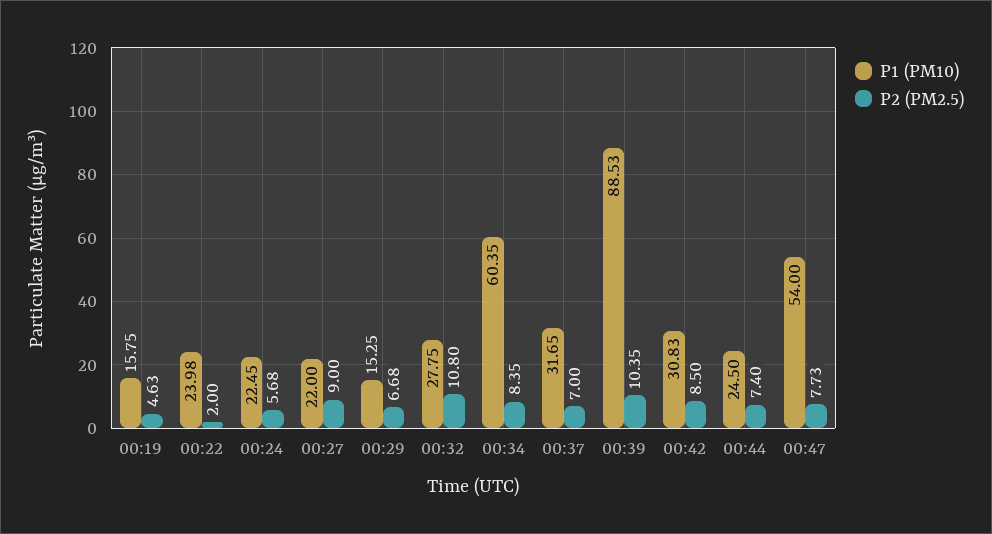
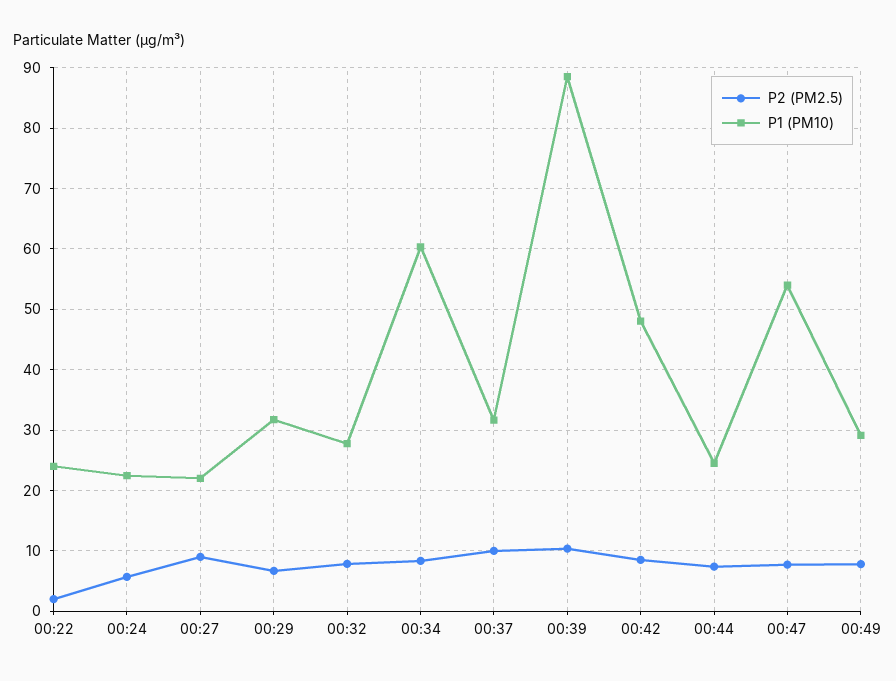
P1 (PM10), 00:19: 15.75 -> none
P2 (PM2.5), 00:19: 4.63 -> none
P1 (PM10), 00:29: 15.25 -> 32
P2 (PM2.5), 00:32: 10.8 -> 8
P2 (PM2.5), 00:37: 7 -> 10
P1 (PM10), 00:42: 30.83 -> 48
P2 (PM2.5), 00:49: none -> 8
P1 (PM10), 00:49: none -> 29

